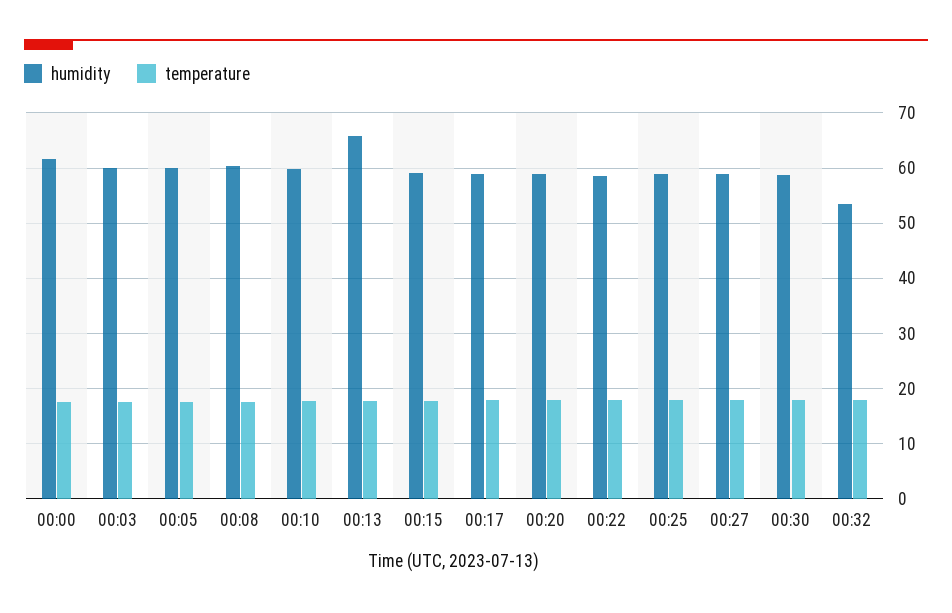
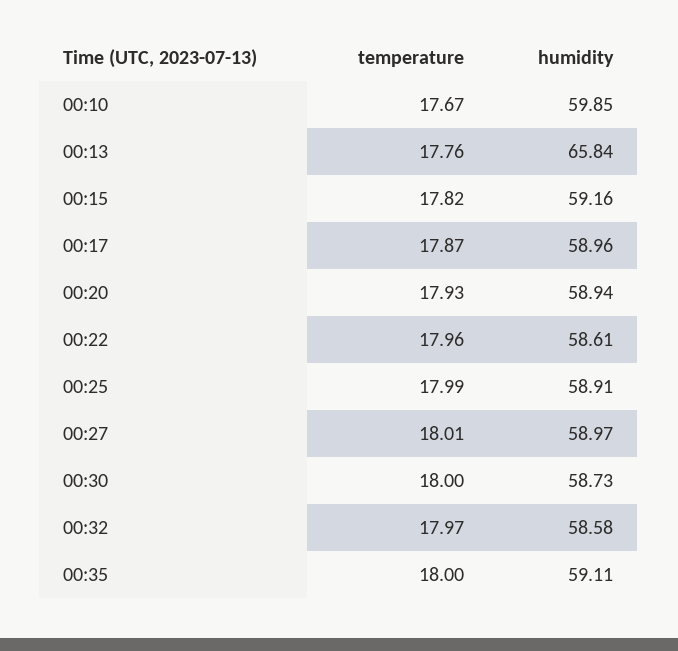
humidity, 00:00: 62 -> none
temperature, 00:00: 18 -> none
humidity, 00:03: 60 -> none
temperature, 00:03: 18 -> none
humidity, 00:05: 60 -> none
temperature, 00:05: 18 -> none
humidity, 00:08: 60 -> none
temperature, 00:08: 18 -> none
humidity, 00:32: 54 -> 58.58
temperature, 00:35: none -> 18
humidity, 00:35: none -> 59.11

